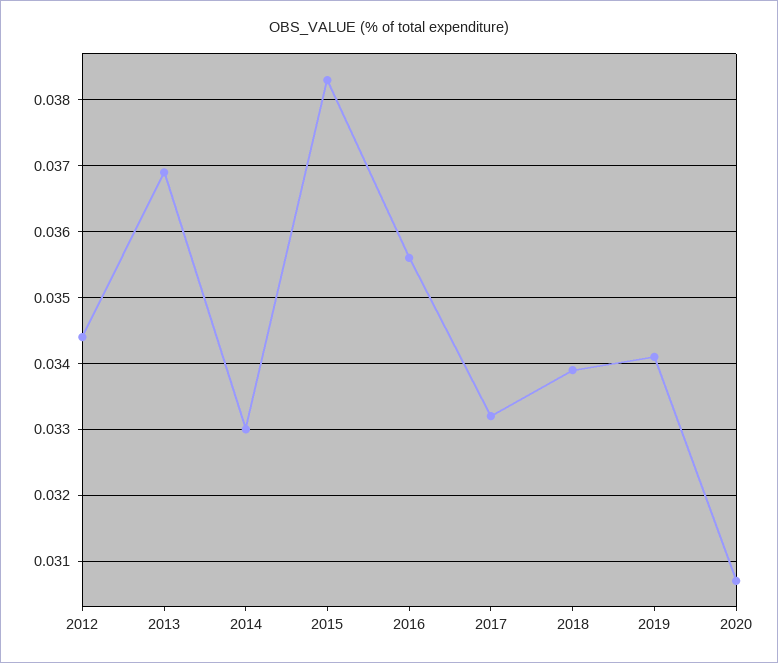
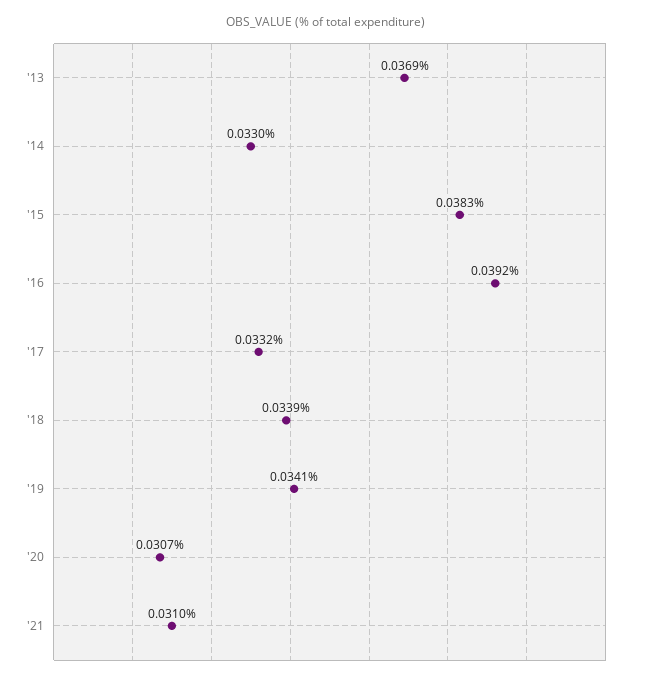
2012: 0.0344 -> none
2016: 0.0356 -> 0.0392
'21: none -> 0.031

